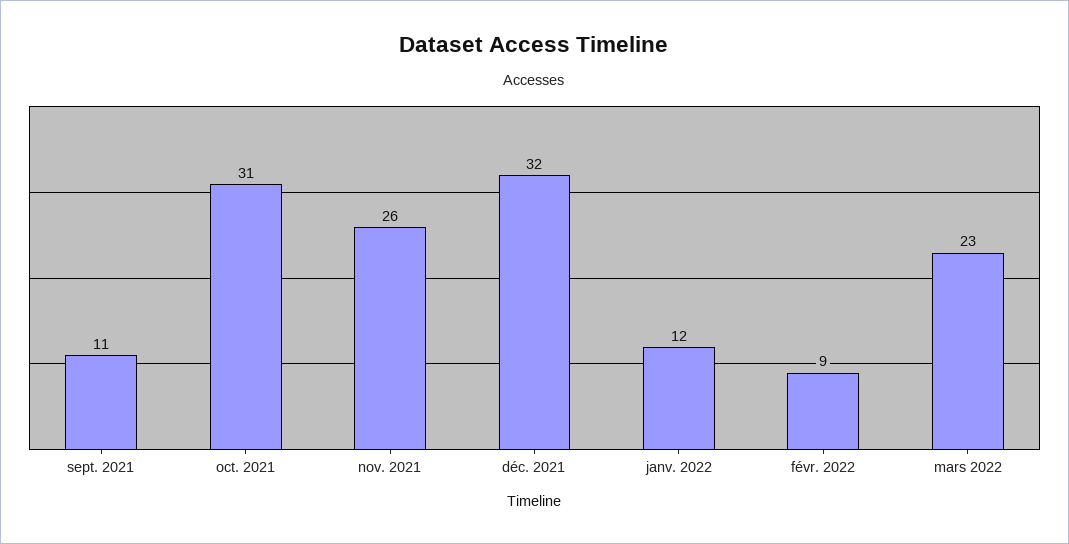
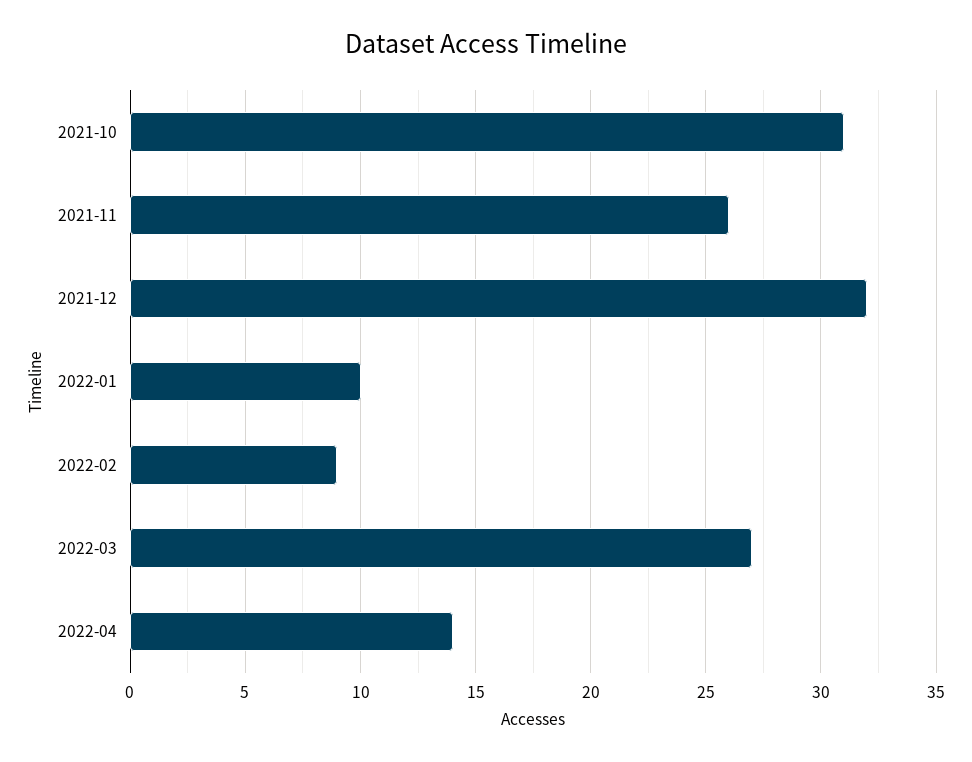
sept. 2021: 11 -> none
janv. 2022: 12 -> 10
mars 2022: 23 -> 27
2022-04: none -> 14

